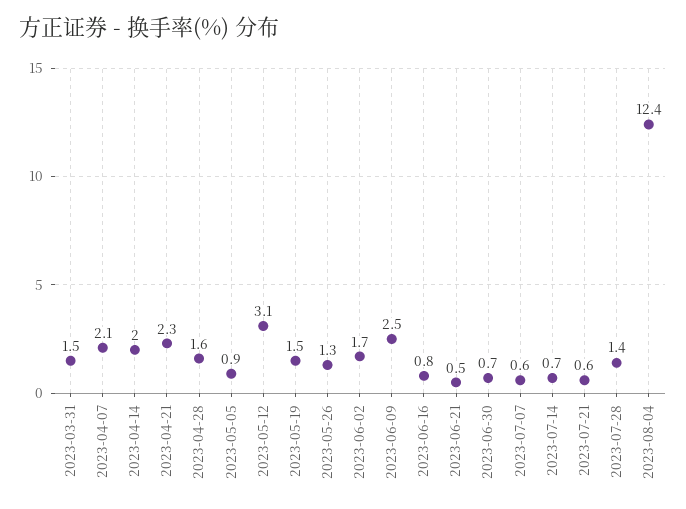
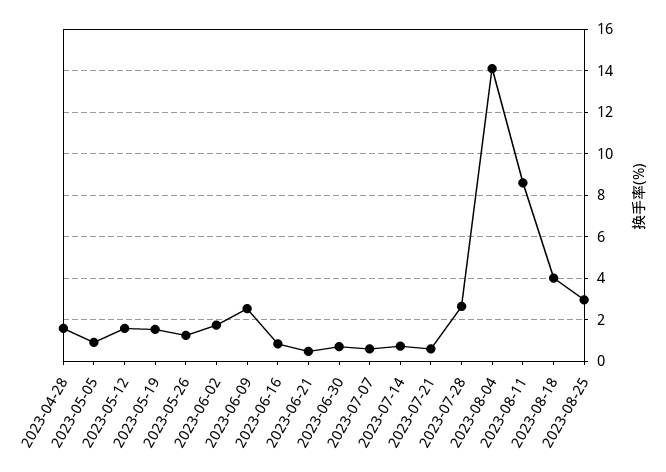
2023-03-31: 1.5 -> none
2023-04-07: 2.1 -> none
2023-04-14: 2 -> none
2023-04-21: 2.3 -> none
2023-05-12: 3.1 -> 1.5
2023-07-28: 1.4 -> 2.5
2023-08-04: 12.4 -> 14
2023-08-11: none -> 8.5
2023-08-18: none -> 4
2023-08-25: none -> 3

